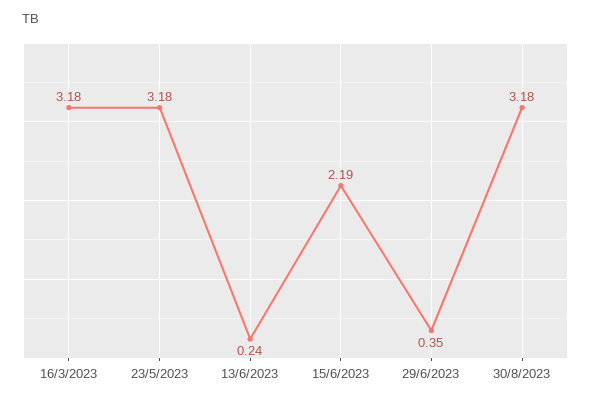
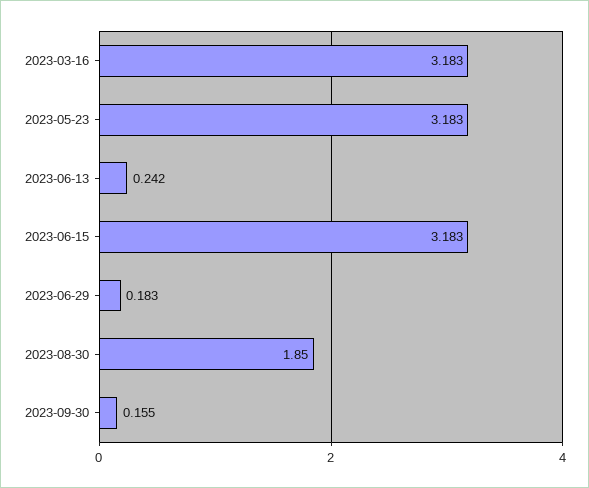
15/6/2023: 2.19 -> 3.183
29/6/2023: 0.35 -> 0.183
30/8/2023: 3.18 -> 1.85
2023-09-30: none -> 0.155

